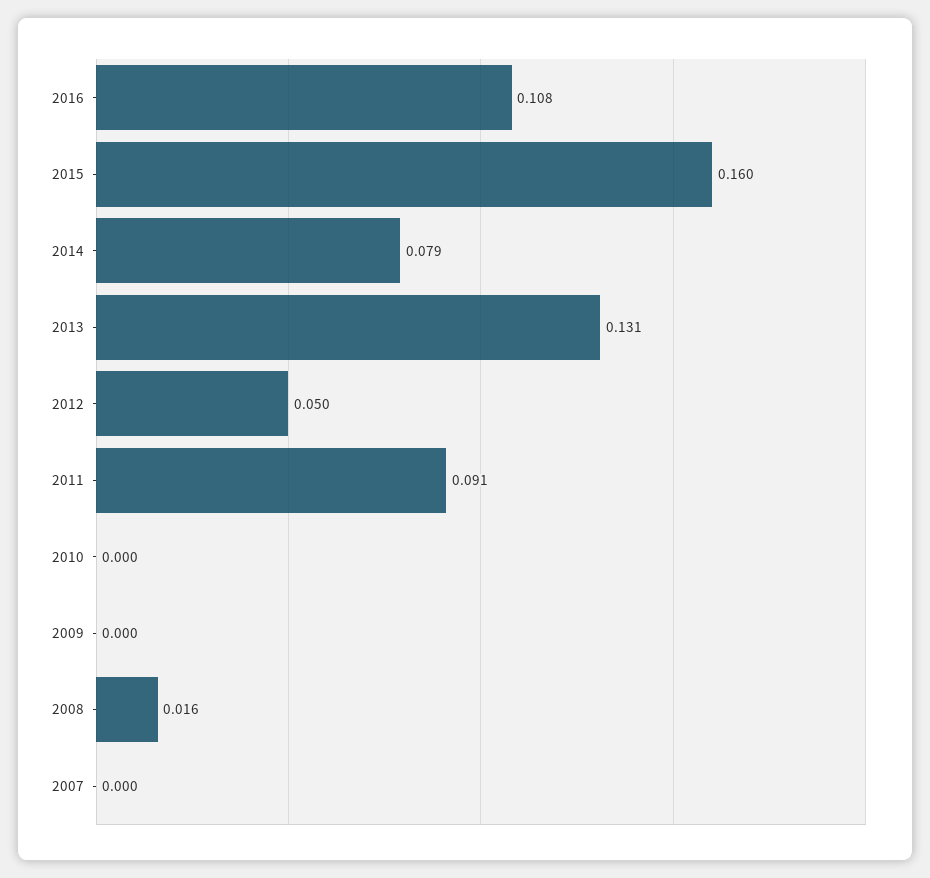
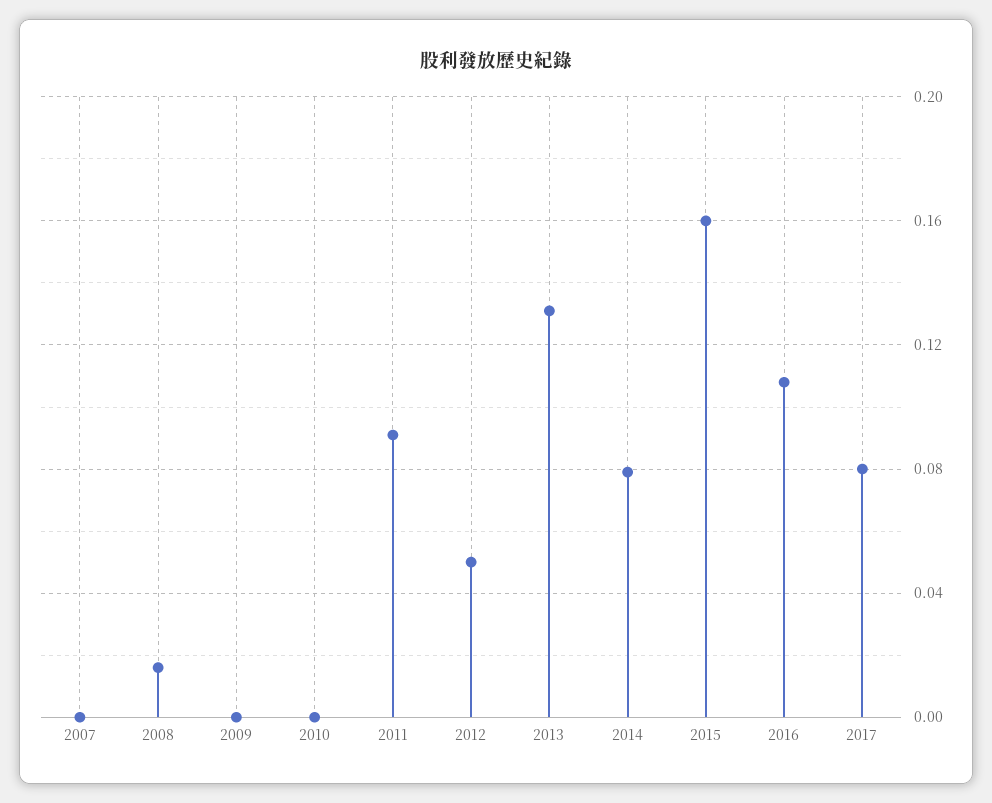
2017: none -> 0.08

